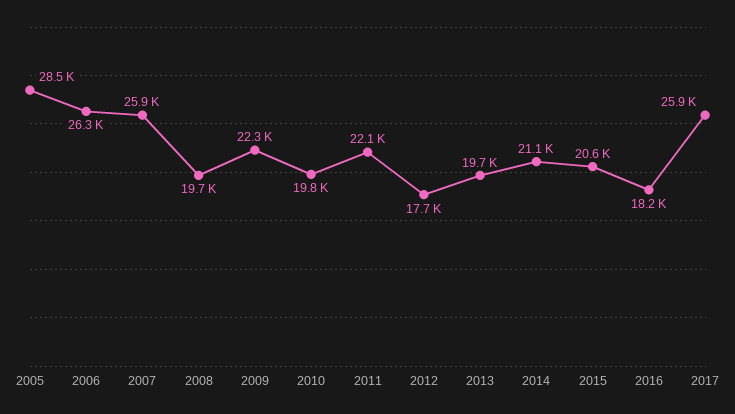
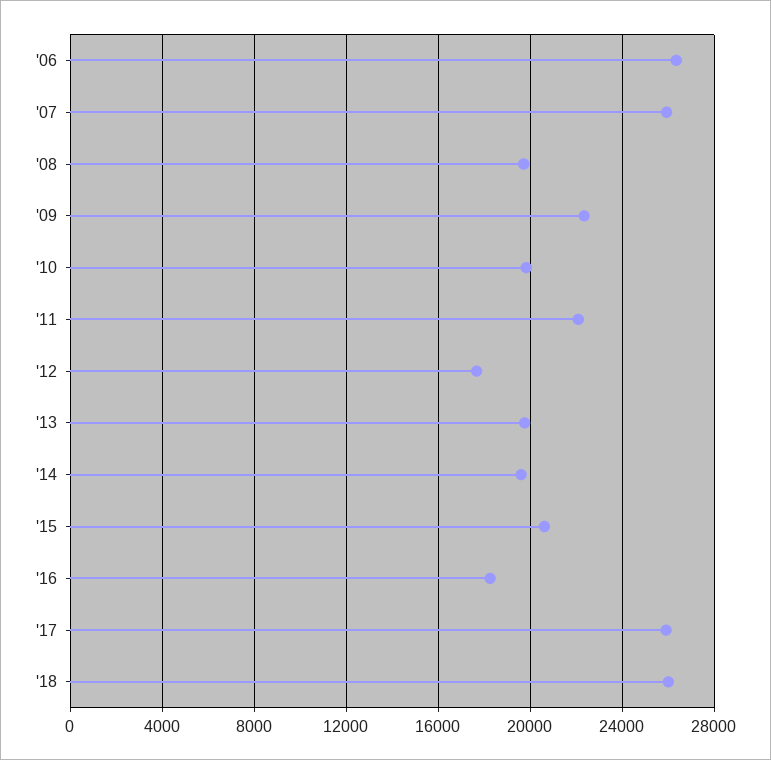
2005: 28500 -> none
2014: 21100 -> 19500
'18: none -> 26000

